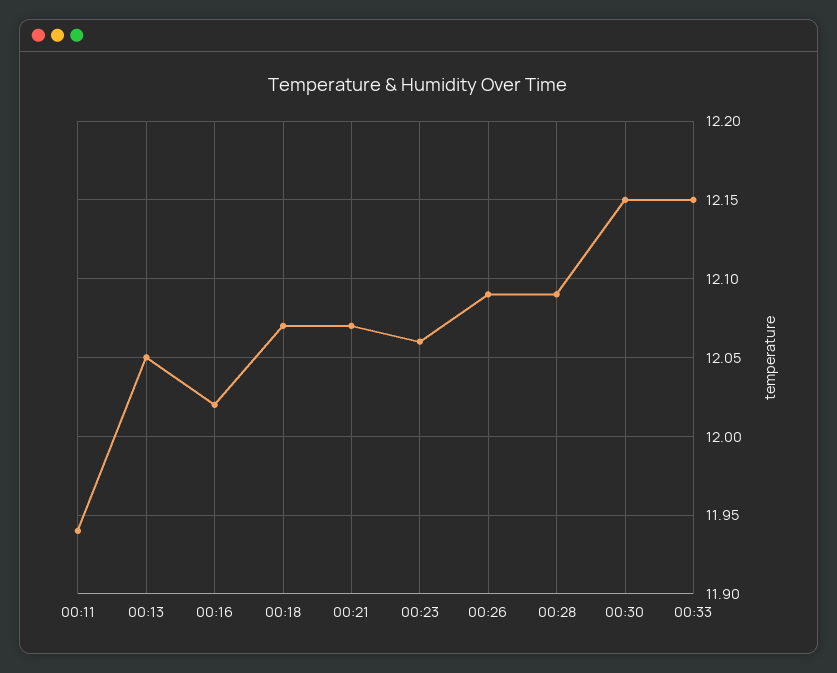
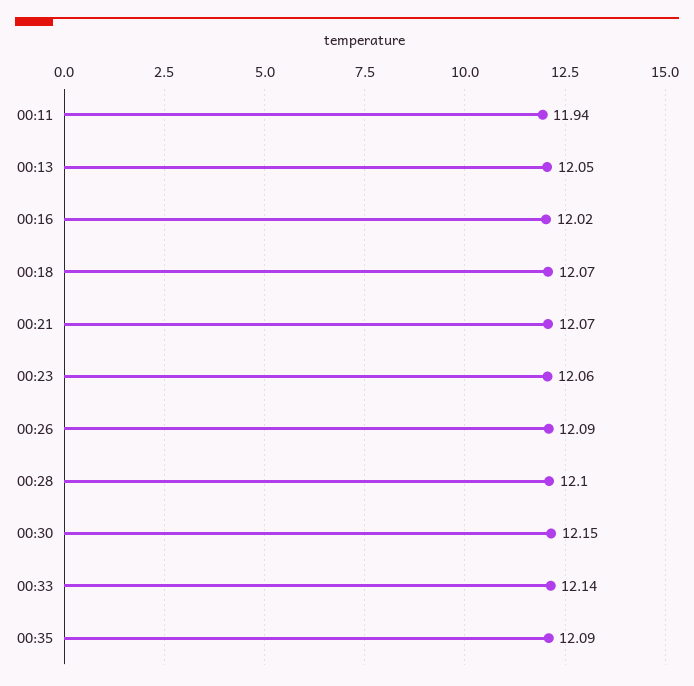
00:28: 12.09 -> 12.1
00:33: 12.15 -> 12.14
00:35: none -> 12.09

